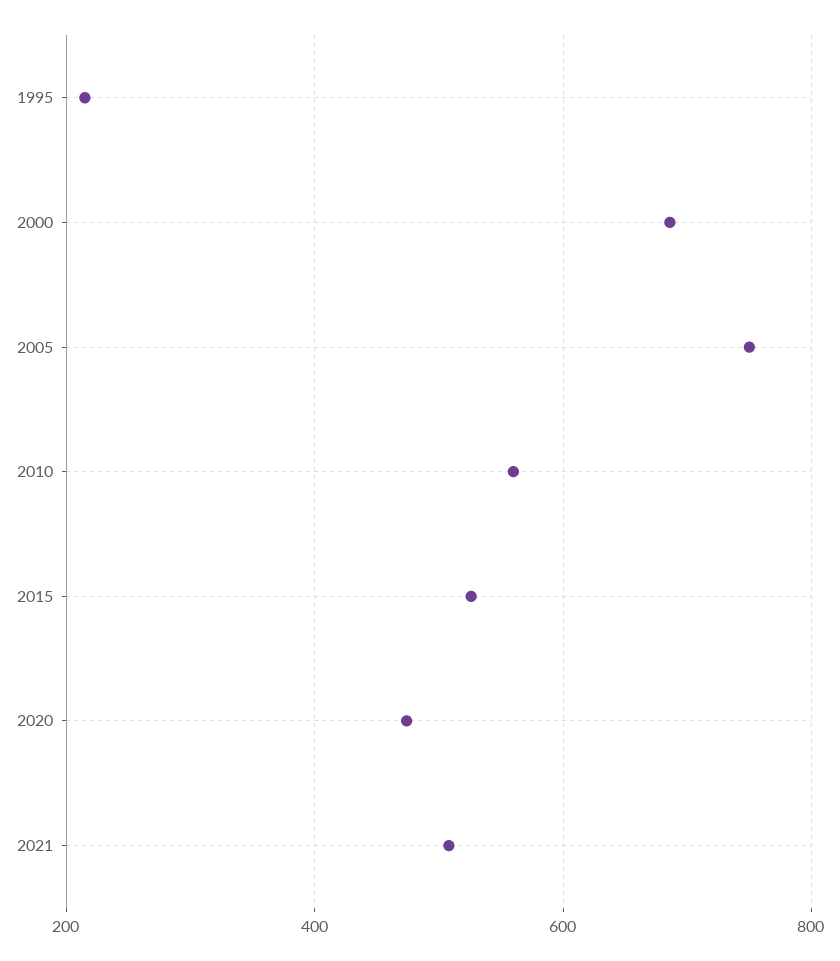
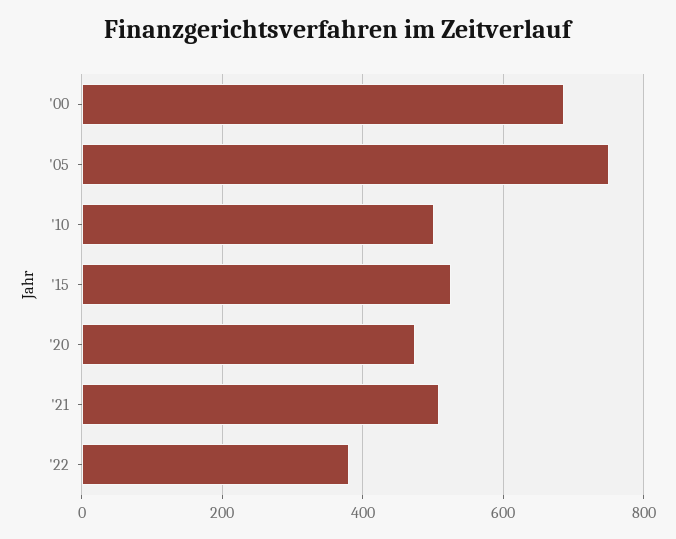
1995: 220 -> none
2010: 560 -> 500
'22: none -> 380

